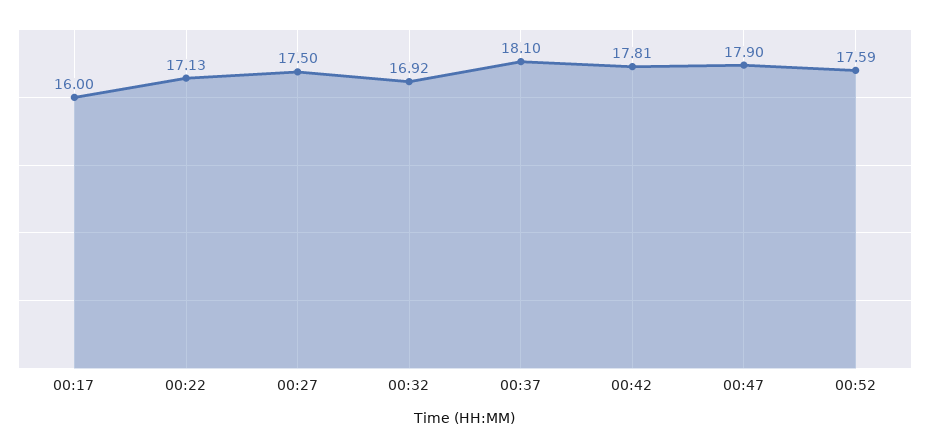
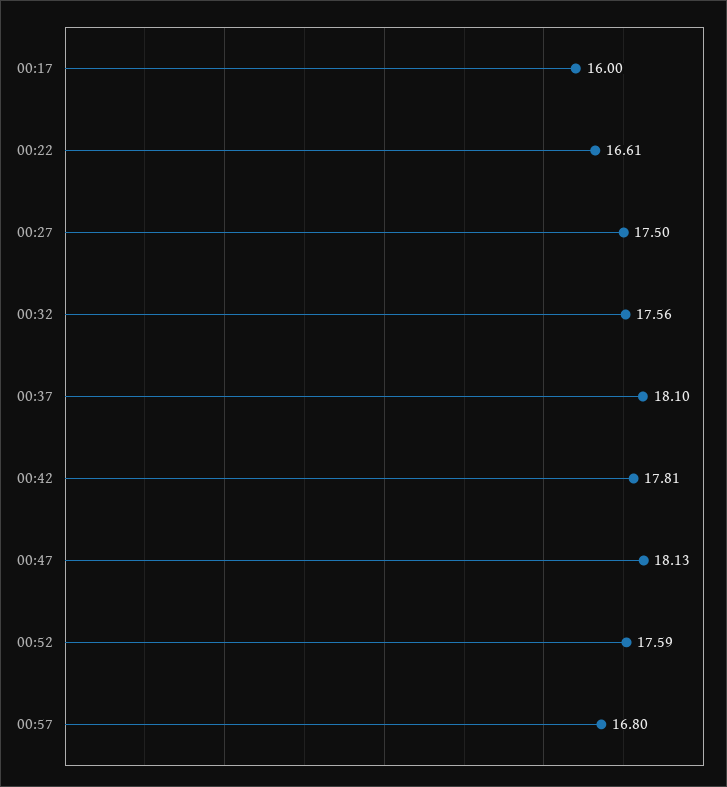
00:22: 17.13 -> 16.61
00:32: 16.92 -> 17.56
00:47: 17.9 -> 18.13
00:57: none -> 16.8

